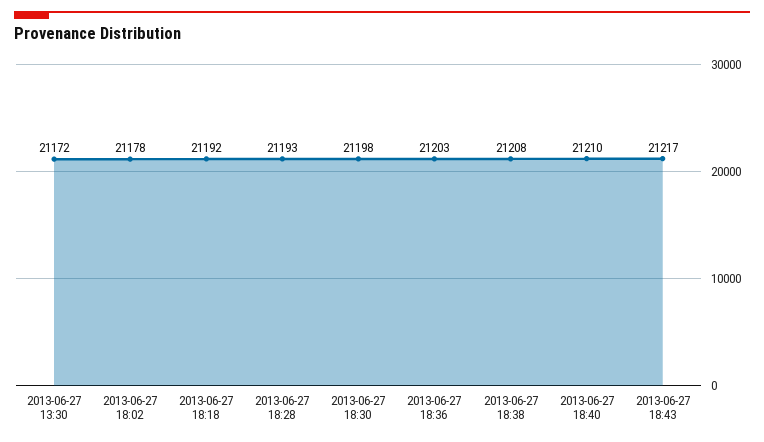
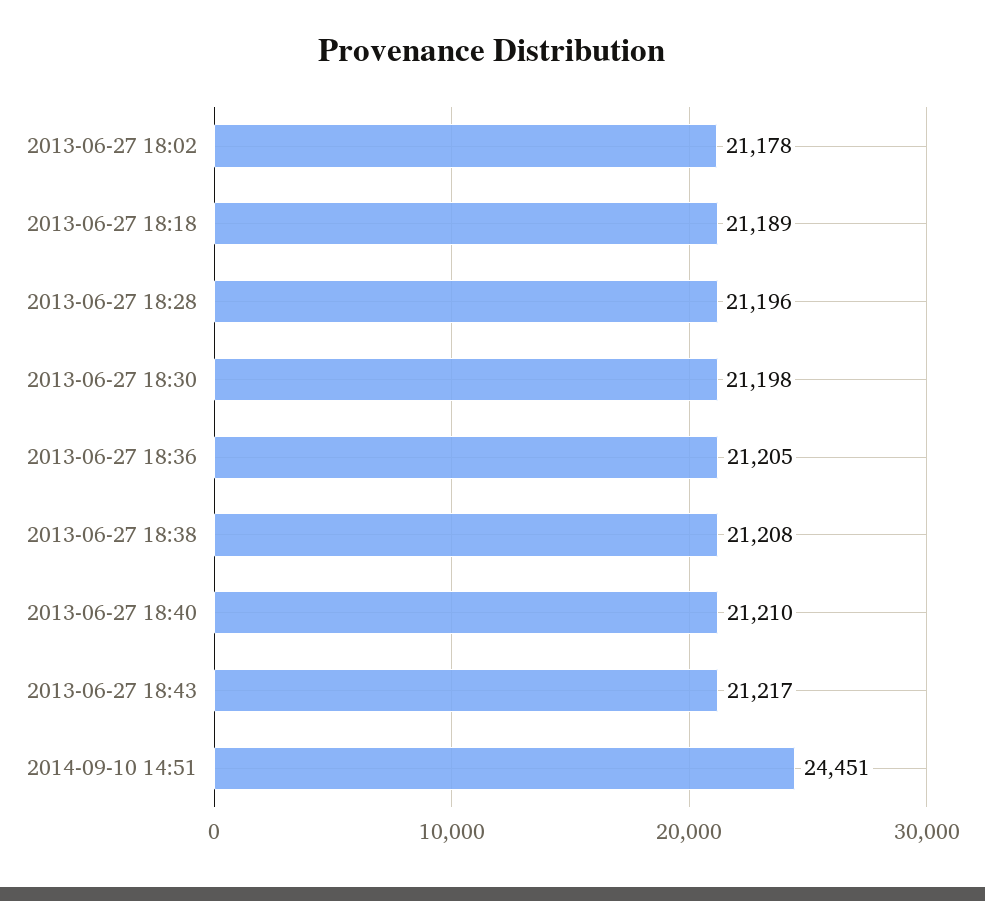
2013-06-27 13:30: 21172 -> none
2013-06-27 18:18: 21192 -> 21189
2013-06-27 18:28: 21193 -> 21196
2013-06-27 18:36: 21203 -> 21205
2014-09-10 14:51: none -> 24451

